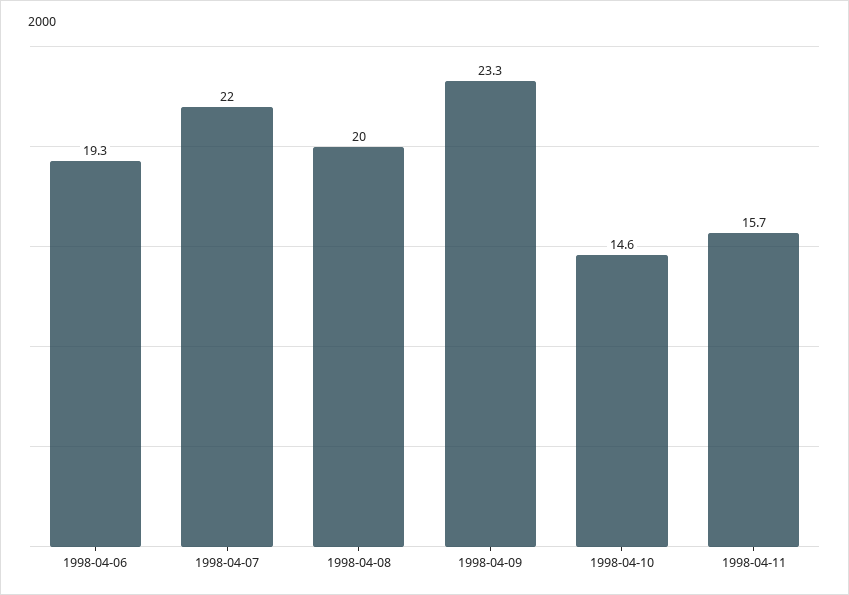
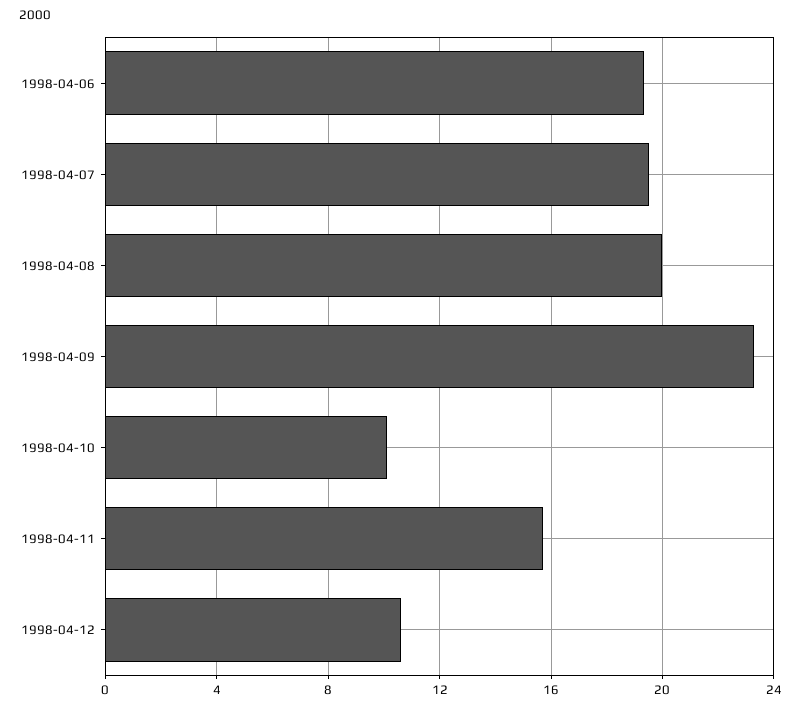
1998-04-07: 22 -> 19.5
1998-04-10: 14.6 -> 10
1998-04-12: none -> 10.5

